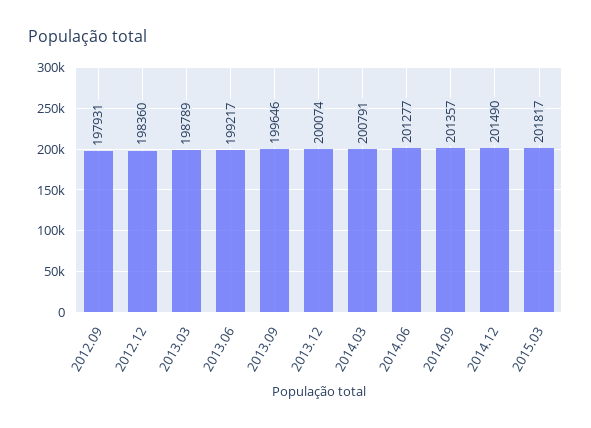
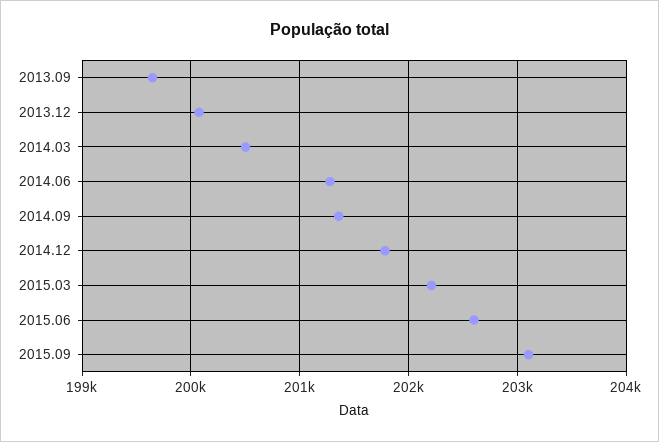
2012.09: 197931 -> none
2012.12: 198360 -> none
2013.03: 198789 -> none
2013.06: 199217 -> none
2014.03: 200791 -> 200500
2014.12: 201490 -> 201800
2015.03: 201817 -> 202200
2015.06: none -> 202600
2015.09: none -> 203100

